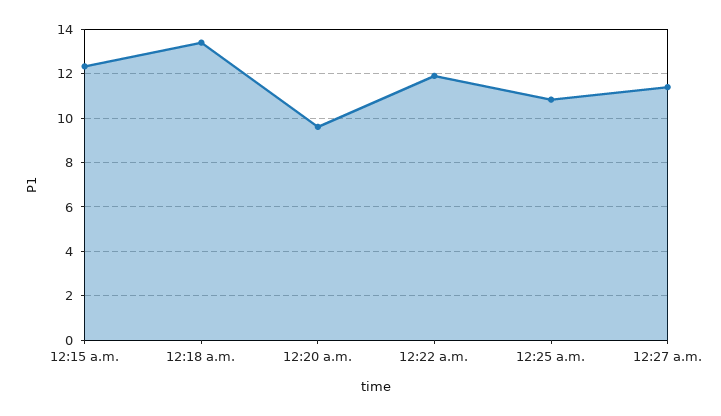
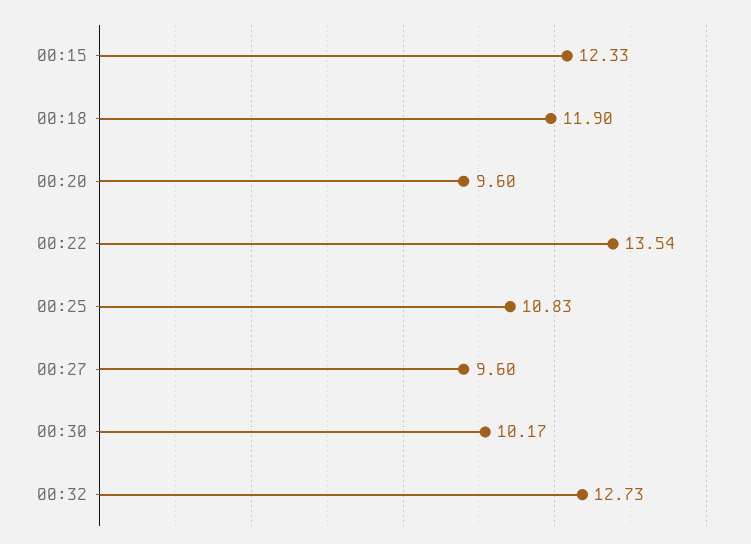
12:18 a.m.: 13.5 -> 11.9
12:22 a.m.: 12 -> 13.54
12:27 a.m.: 11.5 -> 9.6
00:30: none -> 10.17
00:32: none -> 12.73

